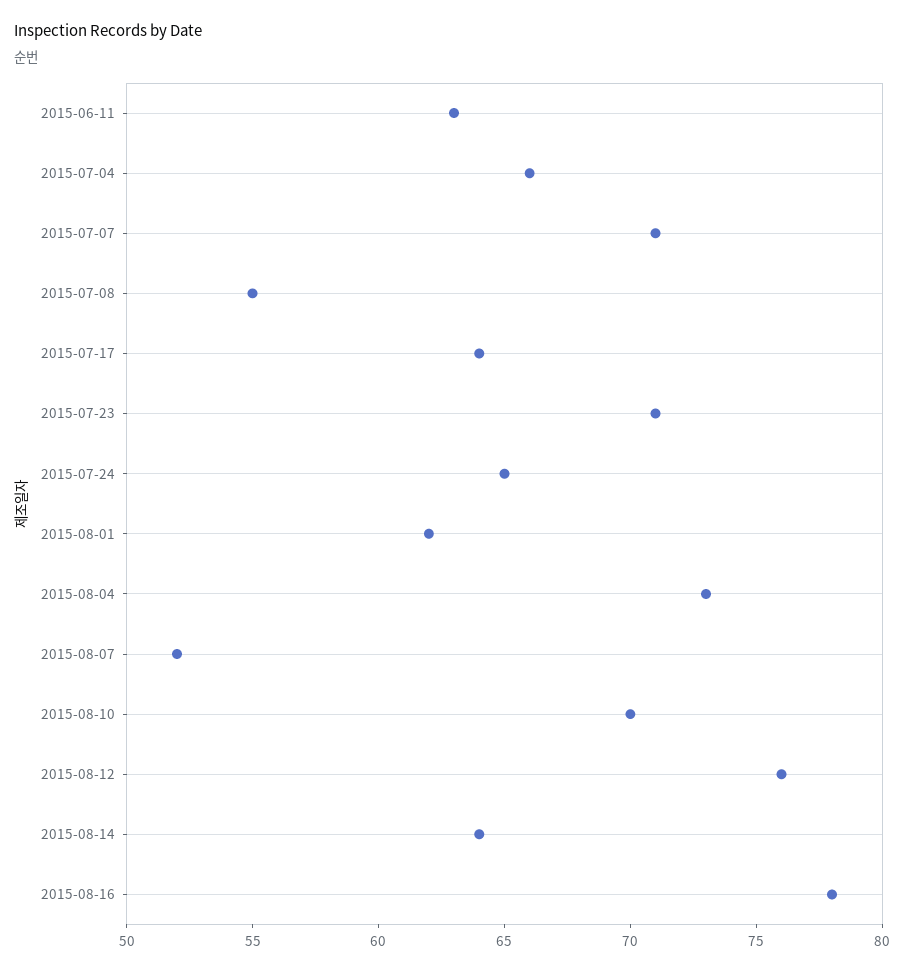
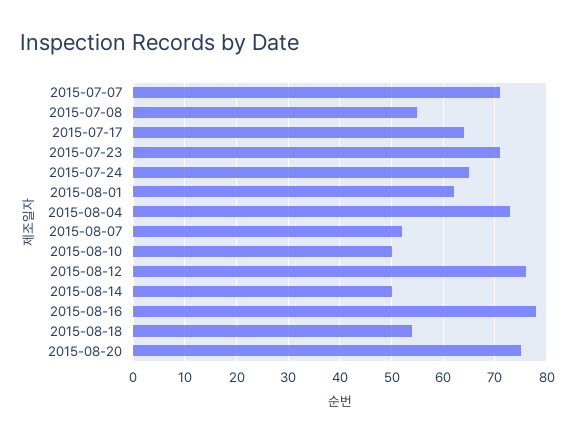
2015-06-11: 63 -> none
2015-07-04: 66 -> none
2015-08-10: 70 -> 50
2015-08-14: 64 -> 50
2015-08-18: none -> 55
2015-08-20: none -> 75

